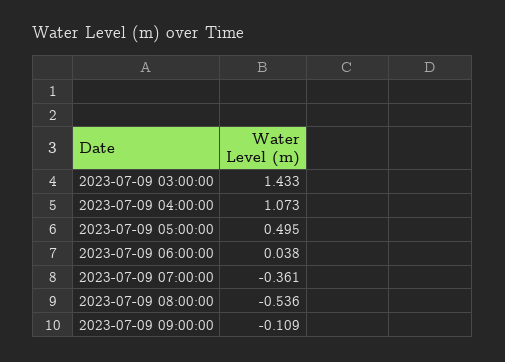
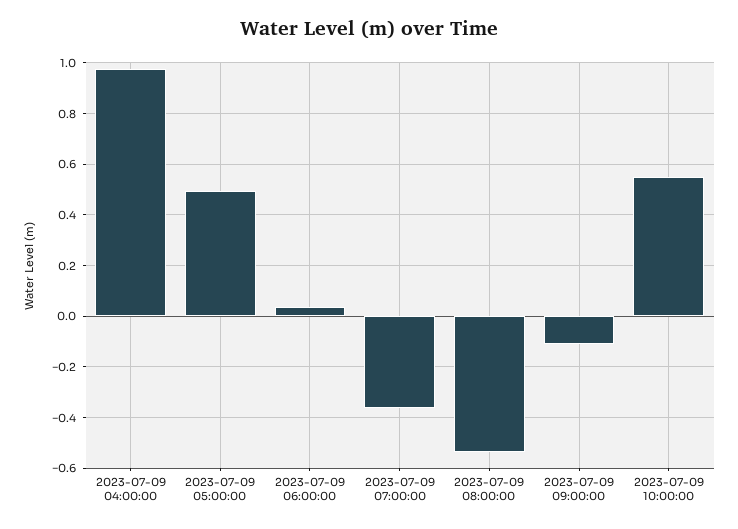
2023-07-09 03:00:00: 1.433 -> none
2023-07-09 04:00:00: 1.073 -> 0.975
2023-07-09 10:00:00: none -> 0.55

